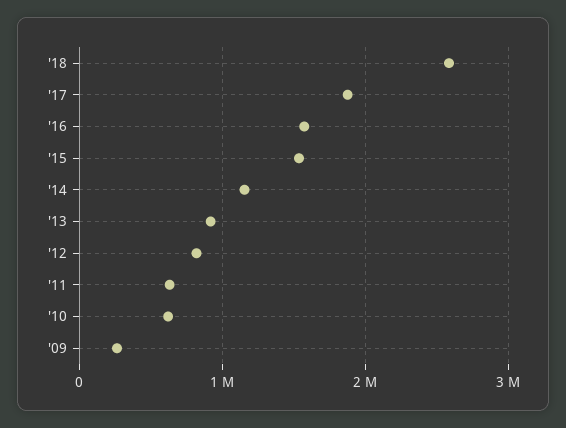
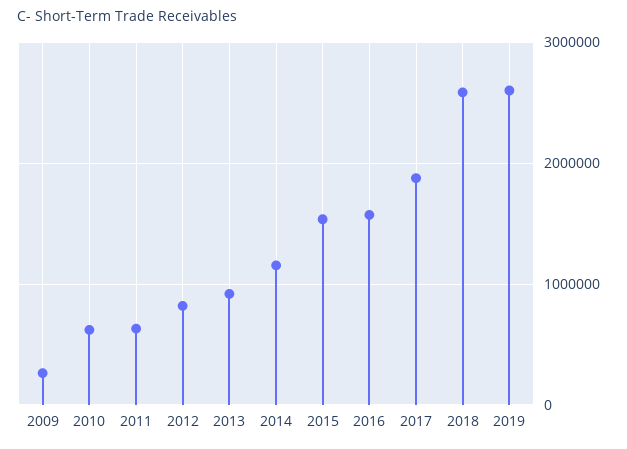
2019: none -> 2600000

